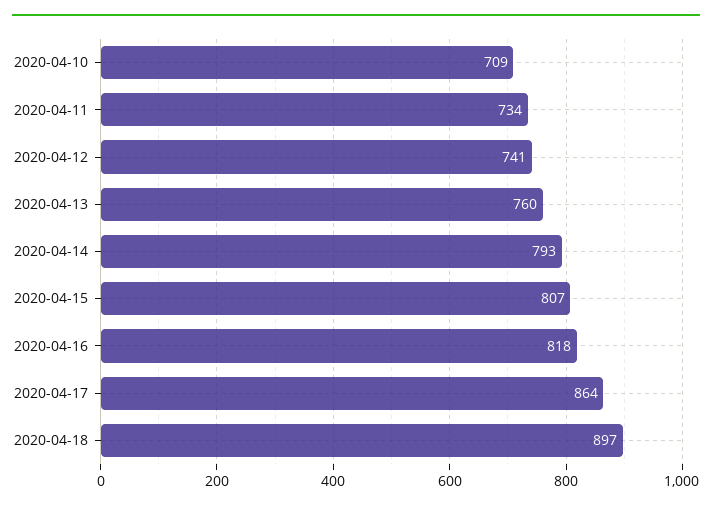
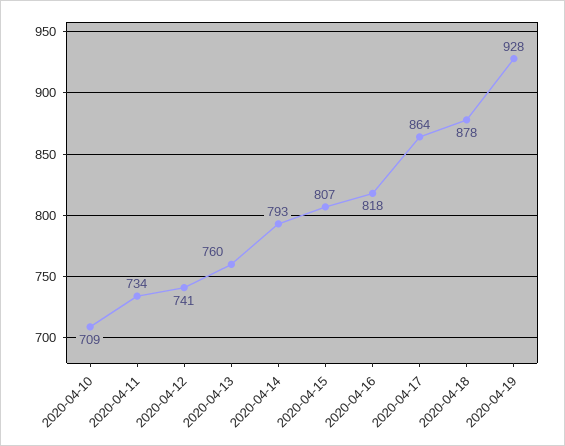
2020-04-18: 897 -> 878
2020-04-19: none -> 928

